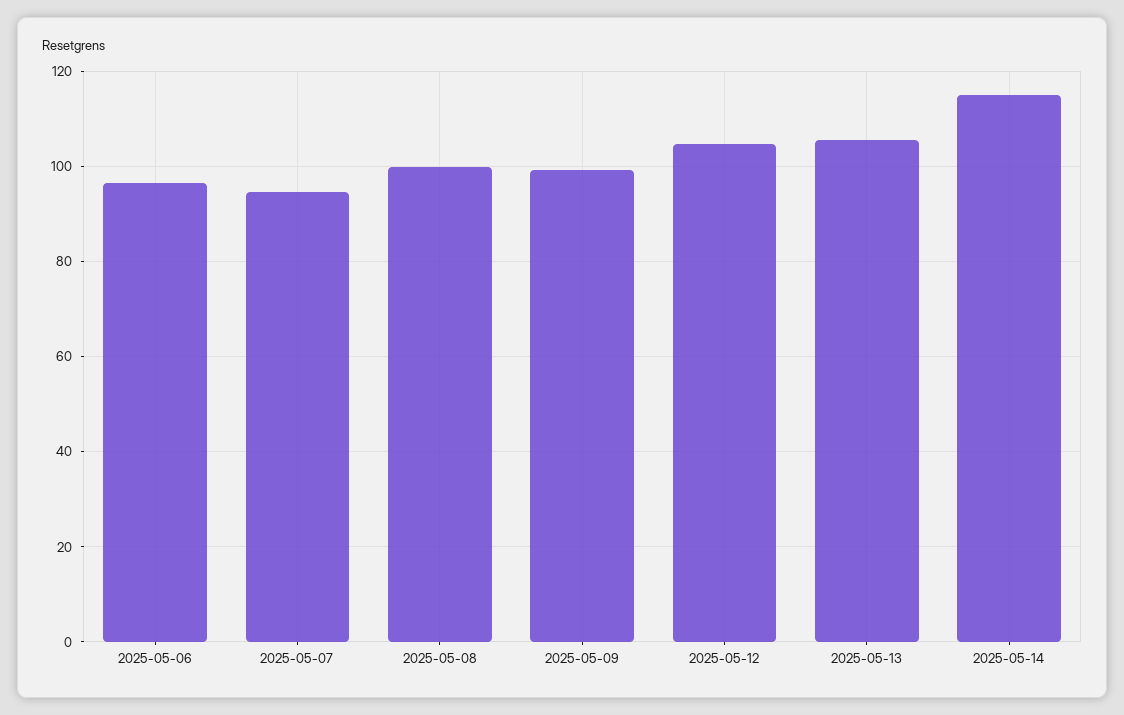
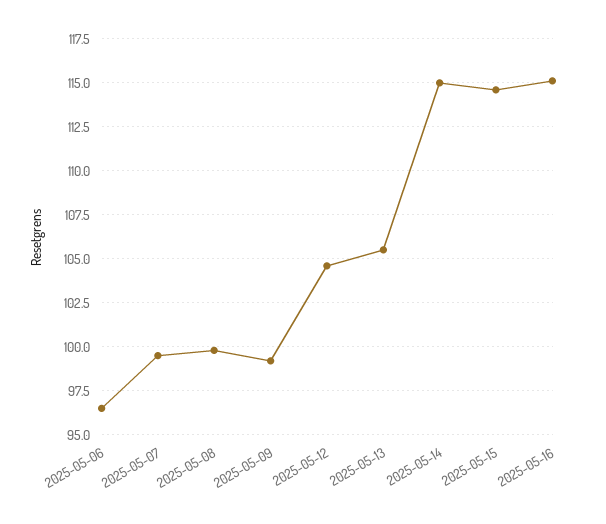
2025-05-07: 94 -> 99.5
2025-05-15: none -> 114.5
2025-05-16: none -> 115

